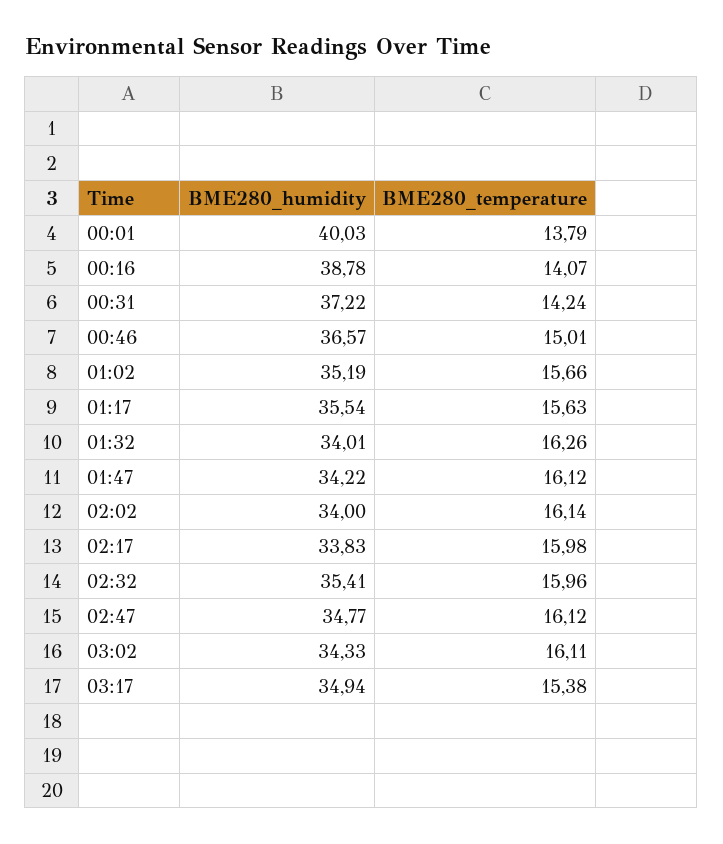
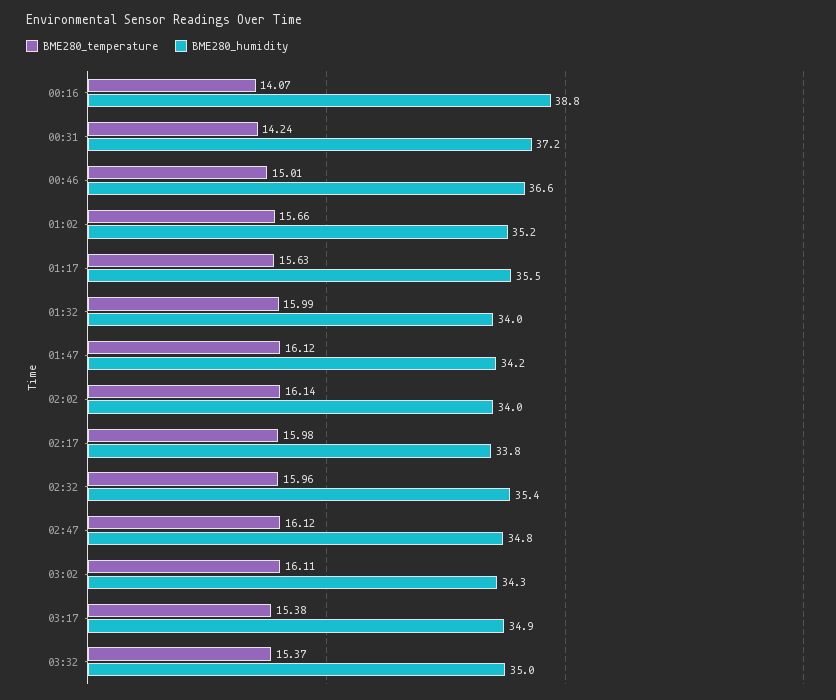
BME280_humidity, 00:01: 40.03 -> none
BME280_temperature, 00:01: 13.79 -> none
BME280_temperature, 01:32: 16.26 -> 15.99
BME280_temperature, 03:32: none -> 15.37
BME280_humidity, 03:32: none -> 35

